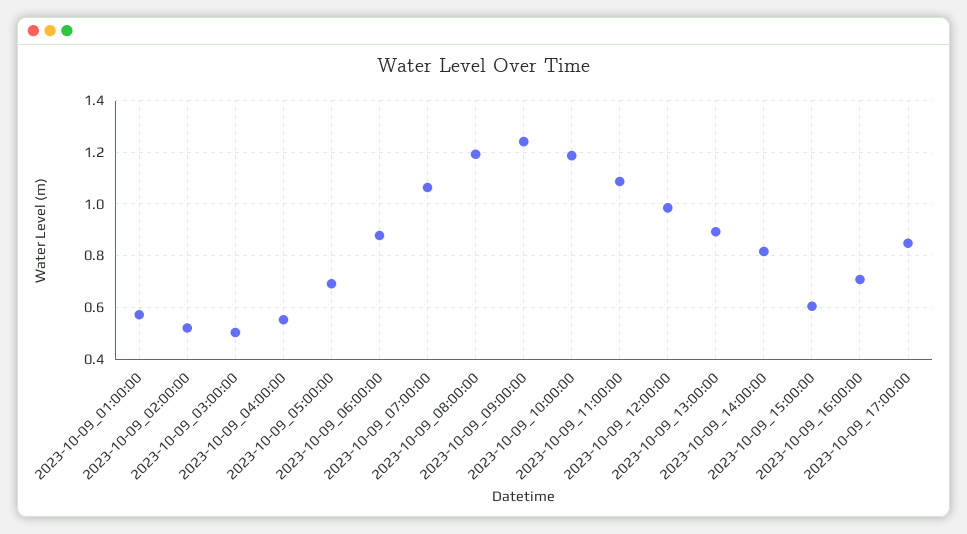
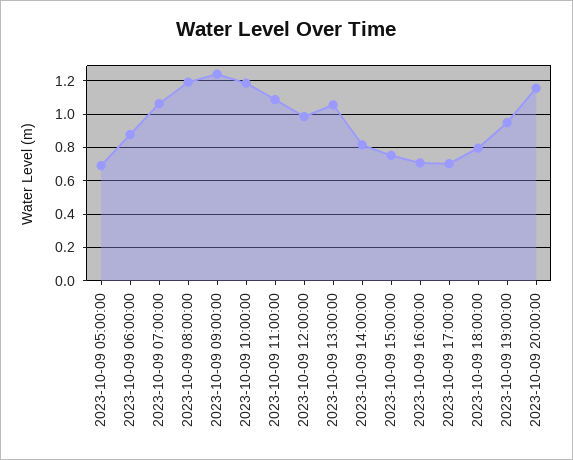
2023-10-09_01:00:00: 0.575 -> none
2023-10-09_02:00:00: 0.525 -> none
2023-10-09_03:00:00: 0.5 -> none
2023-10-09_04:00:00: 0.55 -> none
2023-10-09_13:00:00: 0.9 -> 1.05
2023-10-09_15:00:00: 0.6 -> 0.75
2023-10-09_17:00:00: 0.85 -> 0.7
2023-10-09 18:00:00: none -> 0.8
2023-10-09 19:00:00: none -> 0.95
2023-10-09 20:00:00: none -> 1.15

